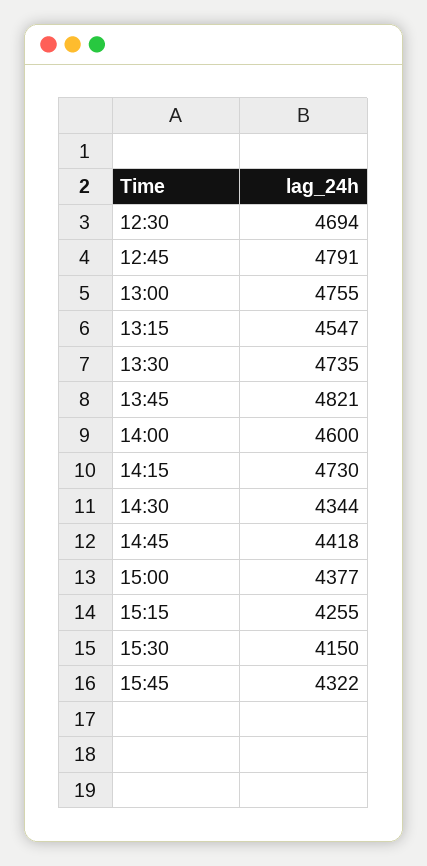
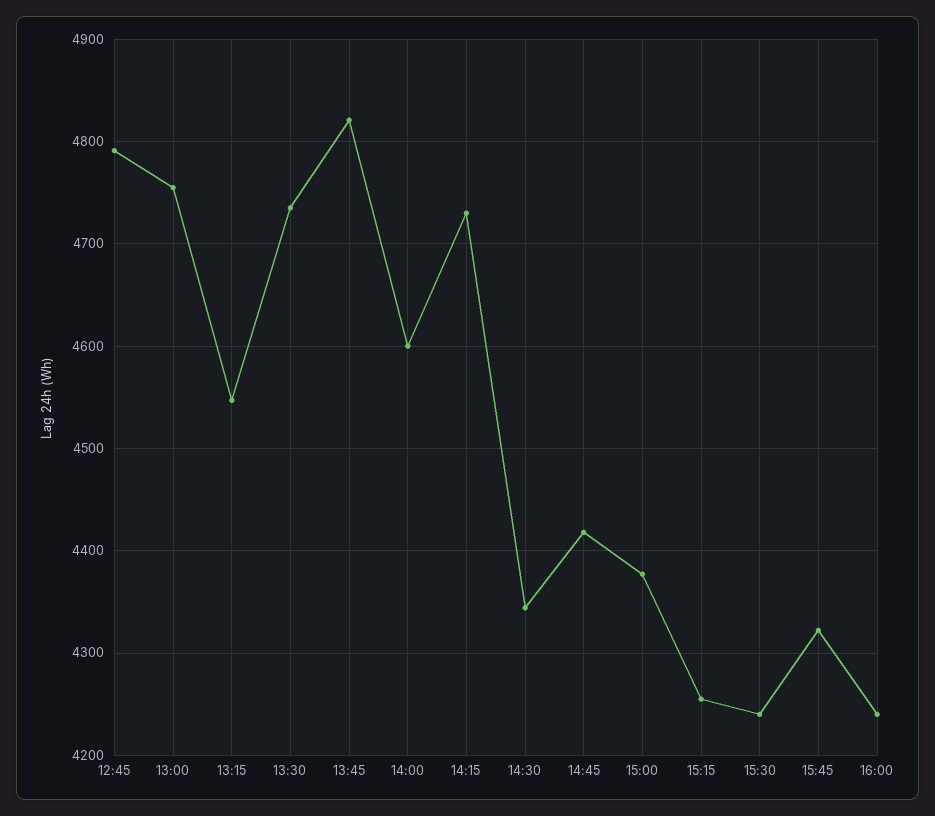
12:30: 4694 -> none
15:30: 4150 -> 4240
16:00: none -> 4240

